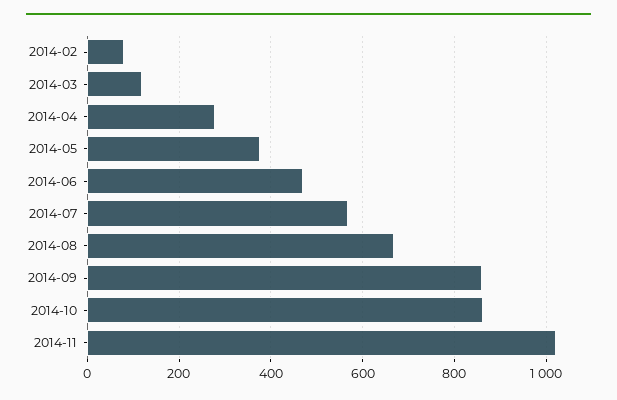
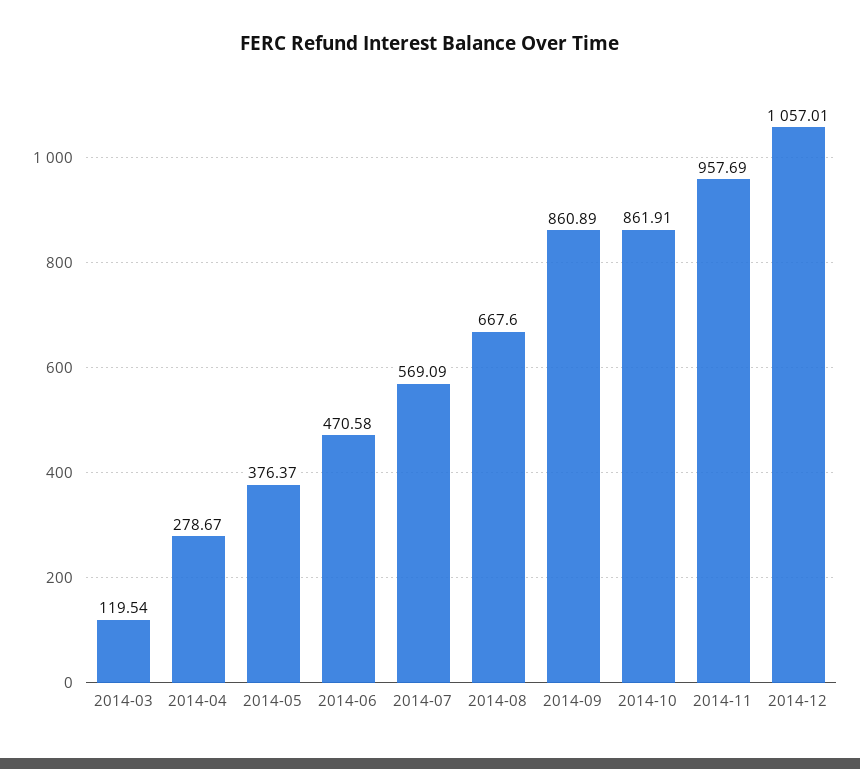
2014-02: 80 -> none
2014-11: 1020 -> 957.69
2014-12: none -> 1057.01

